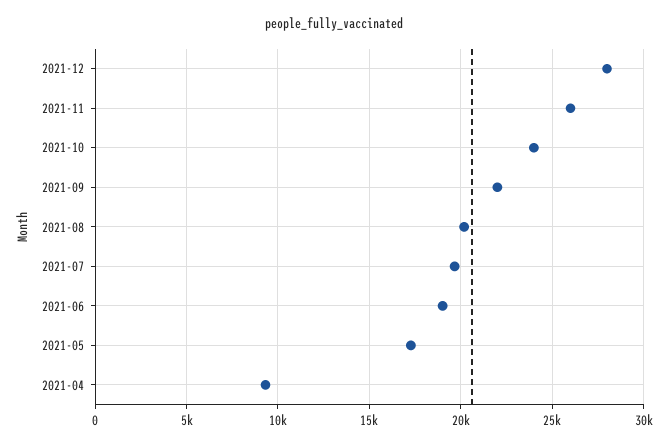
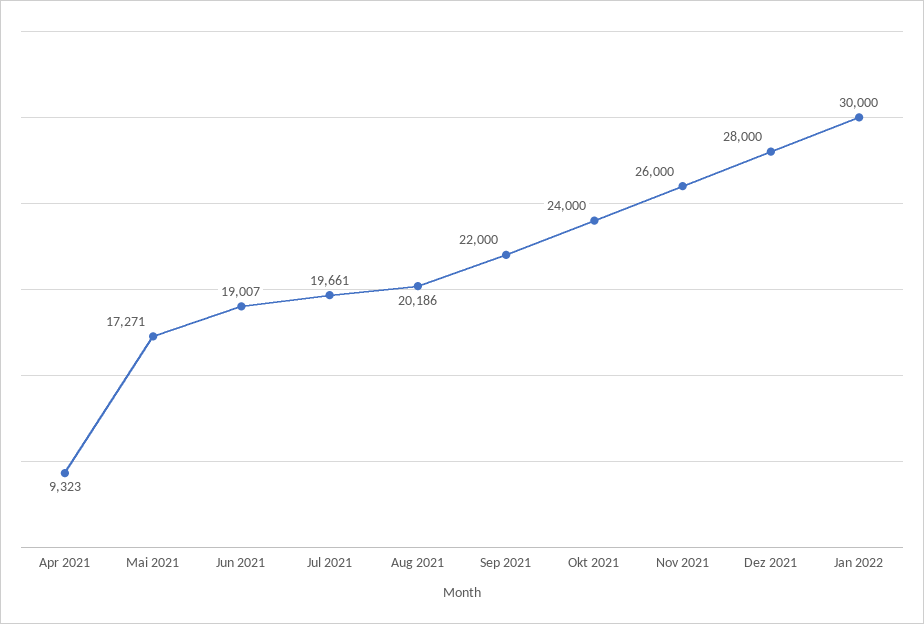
Jan 2022: none -> 30000

